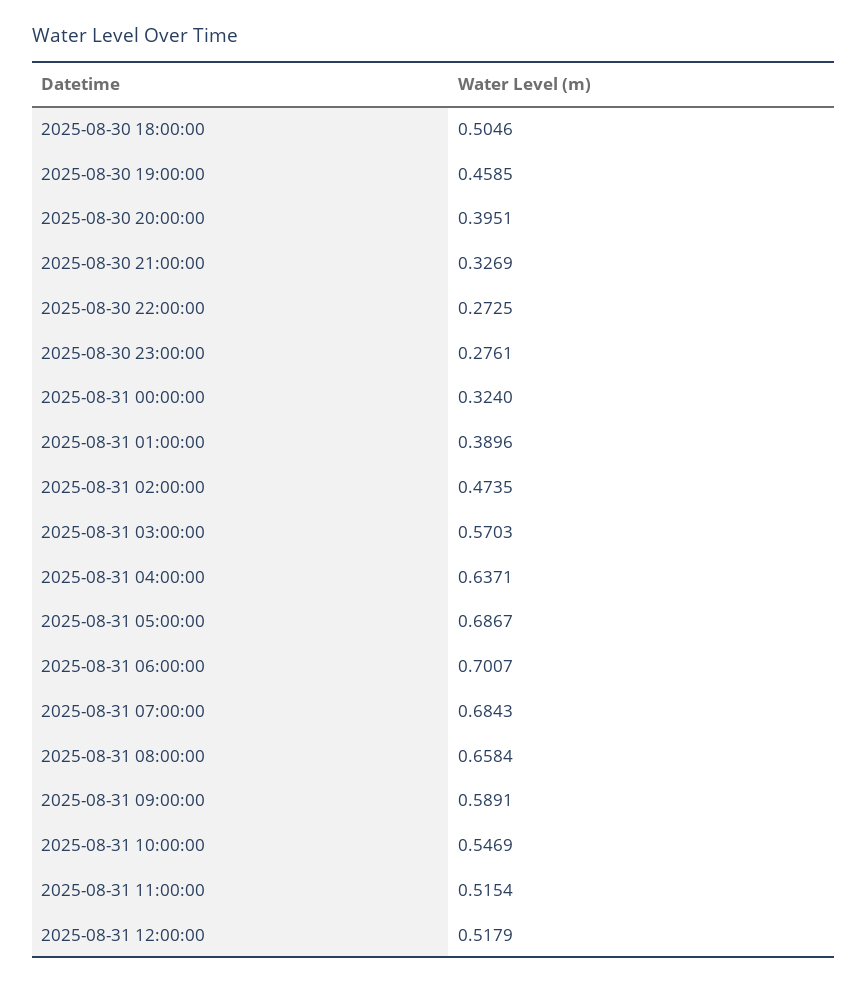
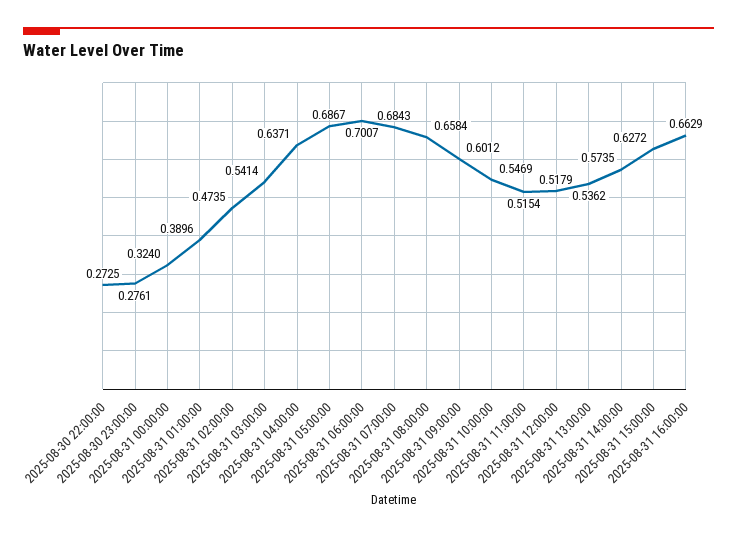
2025-08-30 18:00:00: 0.5046 -> none
2025-08-30 19:00:00: 0.4585 -> none
2025-08-30 20:00:00: 0.3951 -> none
2025-08-30 21:00:00: 0.3269 -> none
2025-08-31 03:00:00: 0.5703 -> 0.5414
2025-08-31 09:00:00: 0.5891 -> 0.6012
2025-08-31 13:00:00: none -> 0.5362
2025-08-31 14:00:00: none -> 0.5735
2025-08-31 15:00:00: none -> 0.6272
2025-08-31 16:00:00: none -> 0.6629

